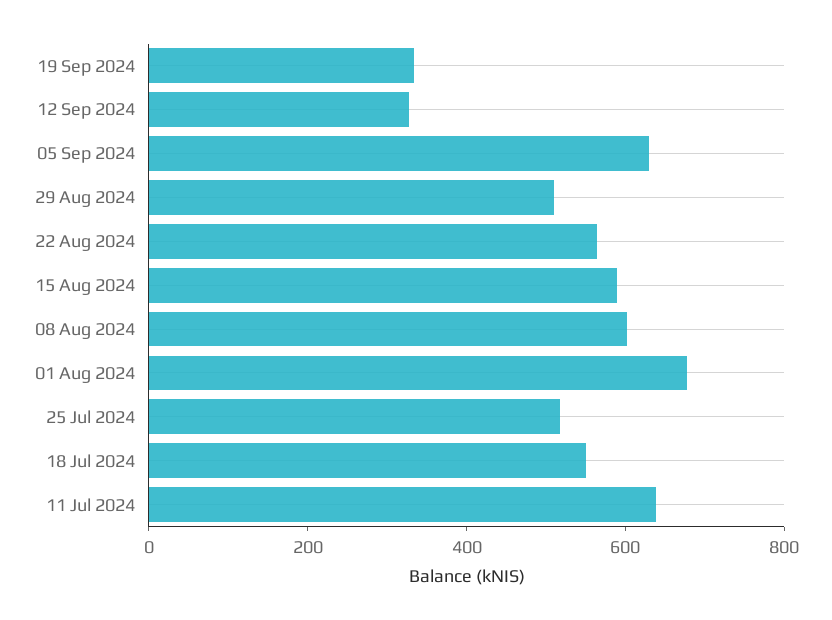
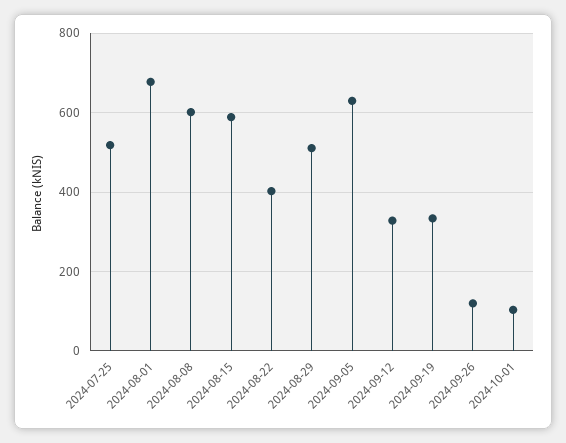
22 Aug 2024: 550 -> 400
18 Jul 2024: 550 -> none
11 Jul 2024: 650 -> none
2024-09-26: none -> 120
2024-10-01: none -> 100

